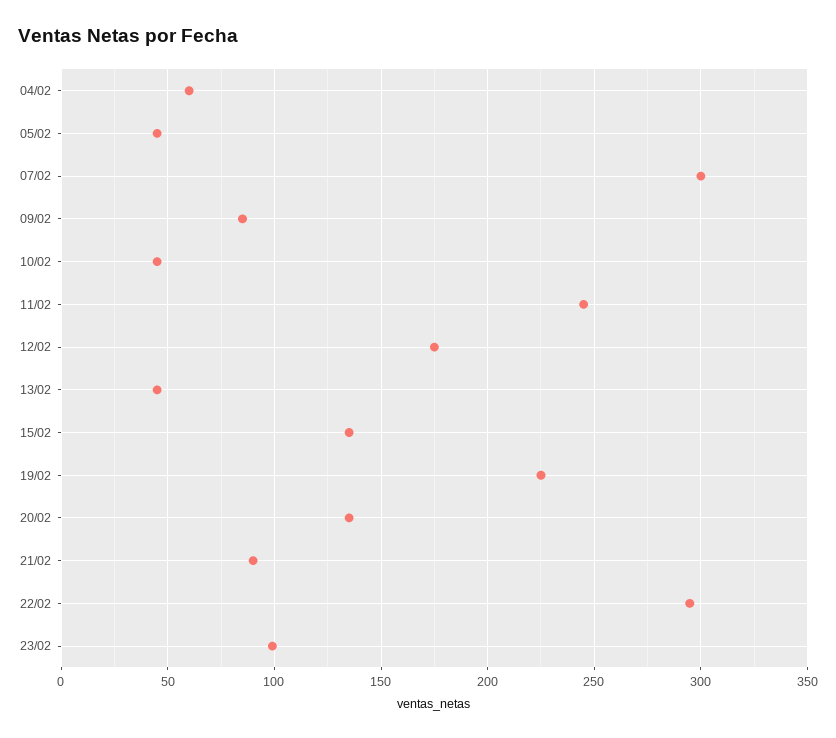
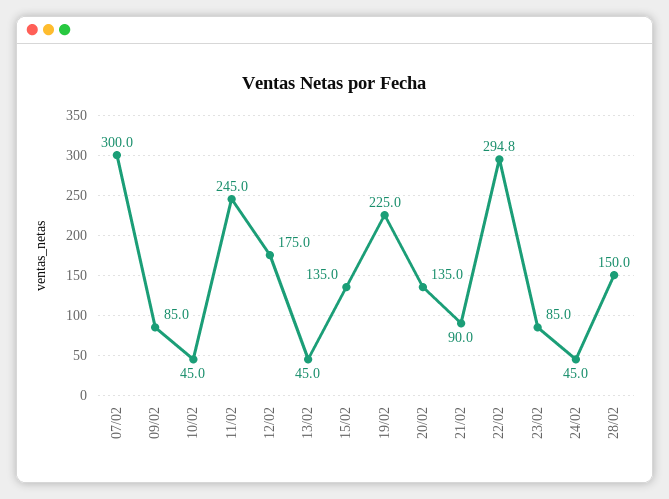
04/02: 60 -> none
05/02: 45 -> none
23/02: 100 -> 85
24/02: none -> 45
28/02: none -> 150

